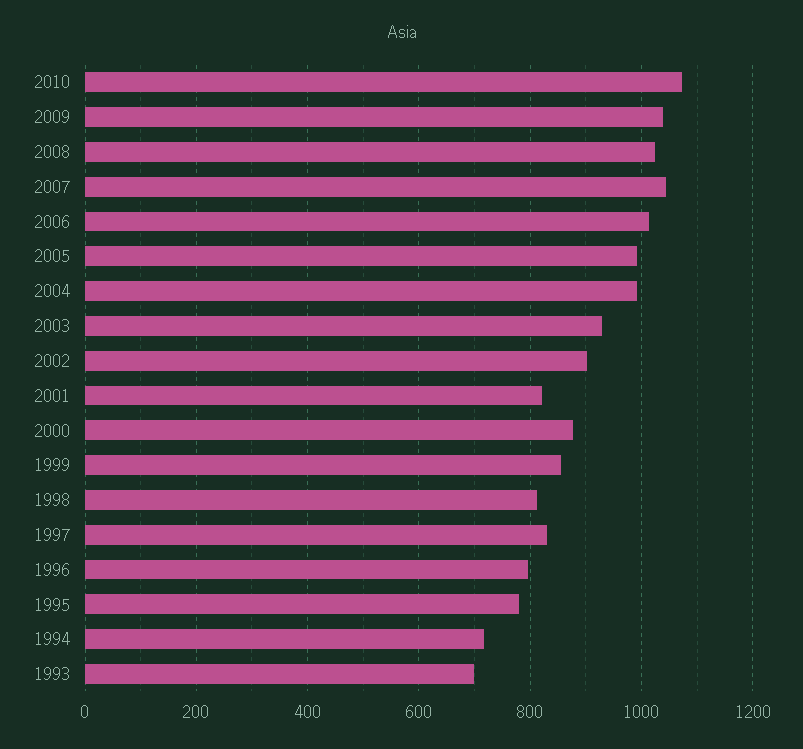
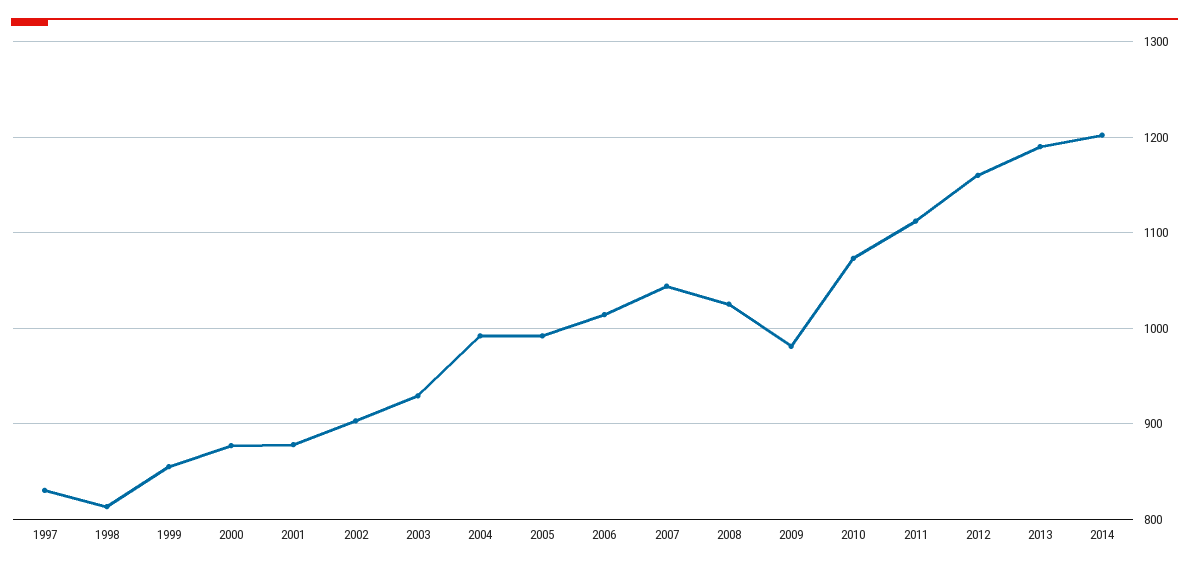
2009: 1040 -> 980
2001: 820 -> 880
1996: 800 -> none
1995: 780 -> none
1994: 720 -> none
1993: 700 -> none
2011: none -> 1110
2012: none -> 1160
2013: none -> 1190
2014: none -> 1200

